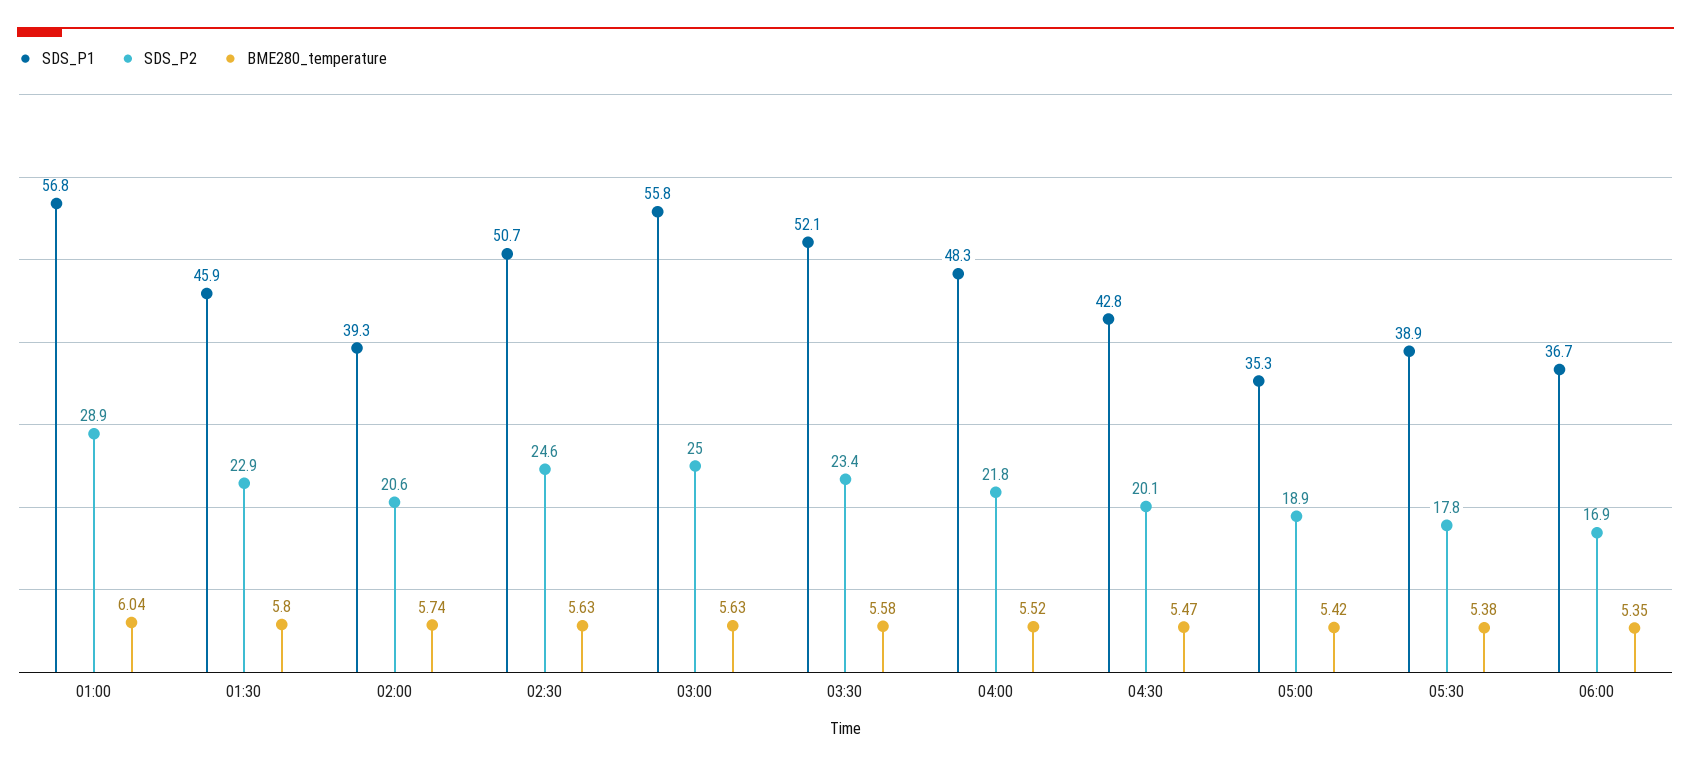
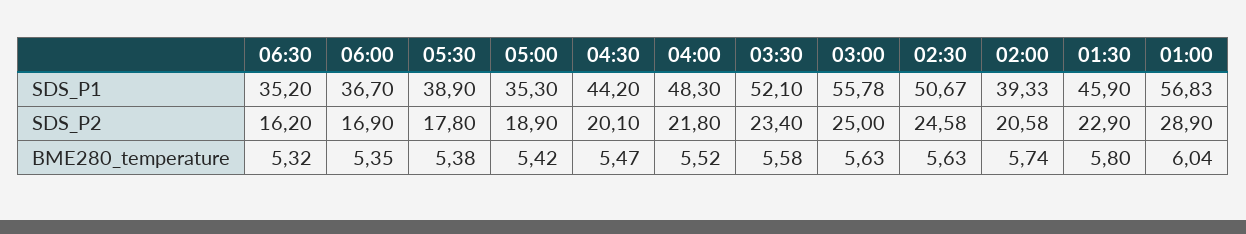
SDS_P1, 04:30: 42.8 -> 44.2
SDS_P1, 06:30: none -> 35.2
SDS_P2, 06:30: none -> 16.2
BME280_temperature, 06:30: none -> 5.32

